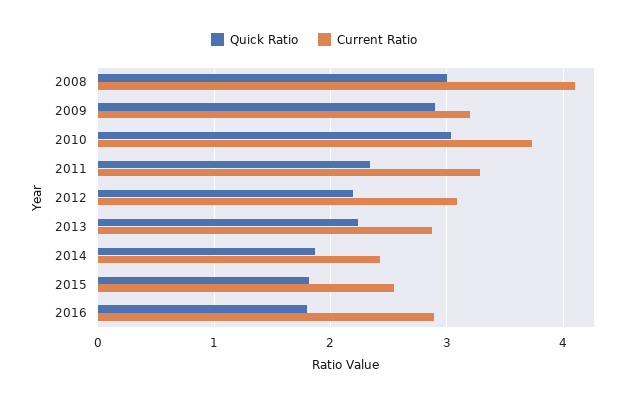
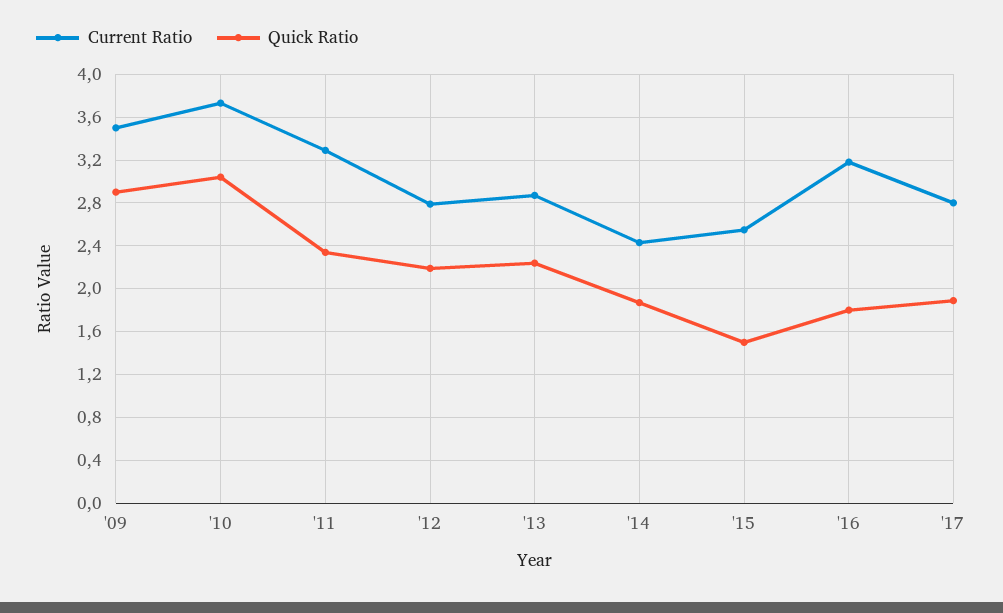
Quick Ratio, 2008: 3 -> none
Current Ratio, 2008: 4.1 -> none
Current Ratio, 2009: 3.2 -> 3.5
Current Ratio, 2012: 3.1 -> 2.8
Quick Ratio, 2015: 1.8 -> 1.5
Current Ratio, 2016: 2.9 -> 3.2
Current Ratio, '17: none -> 2.8
Quick Ratio, '17: none -> 1.9

